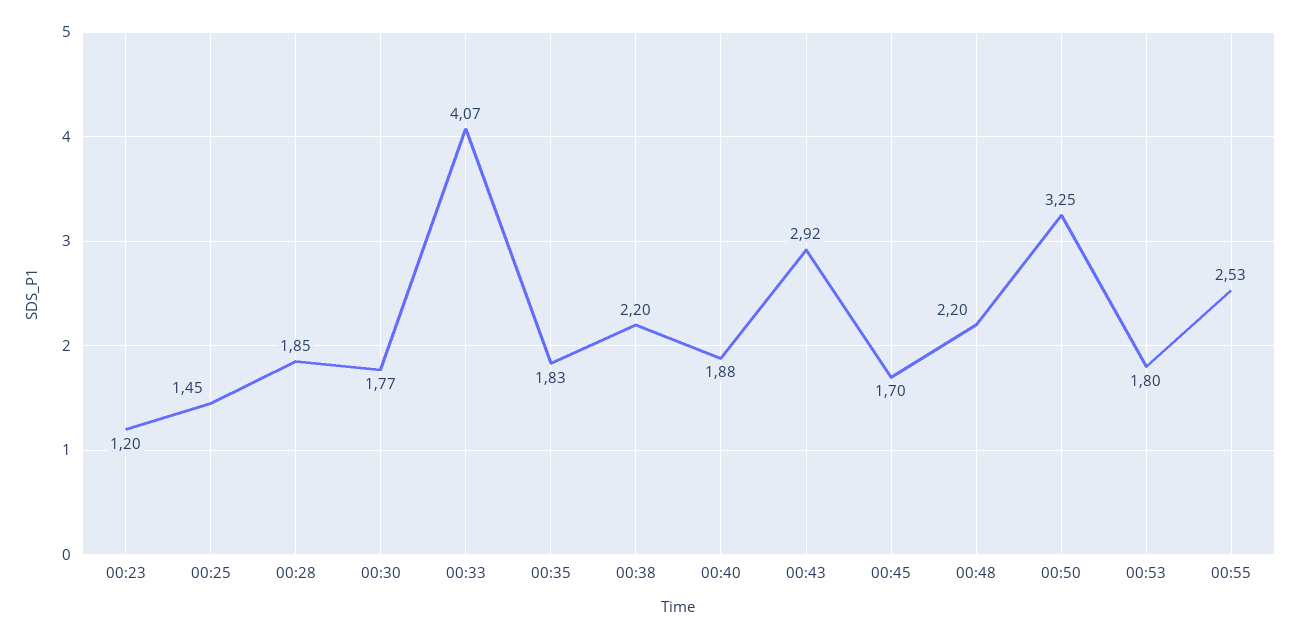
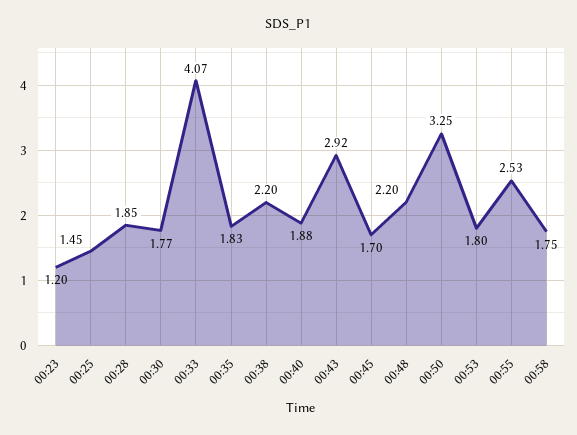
00:58: none -> 1.75

